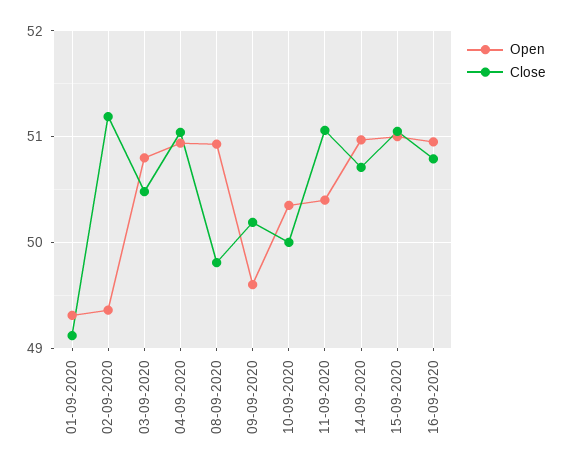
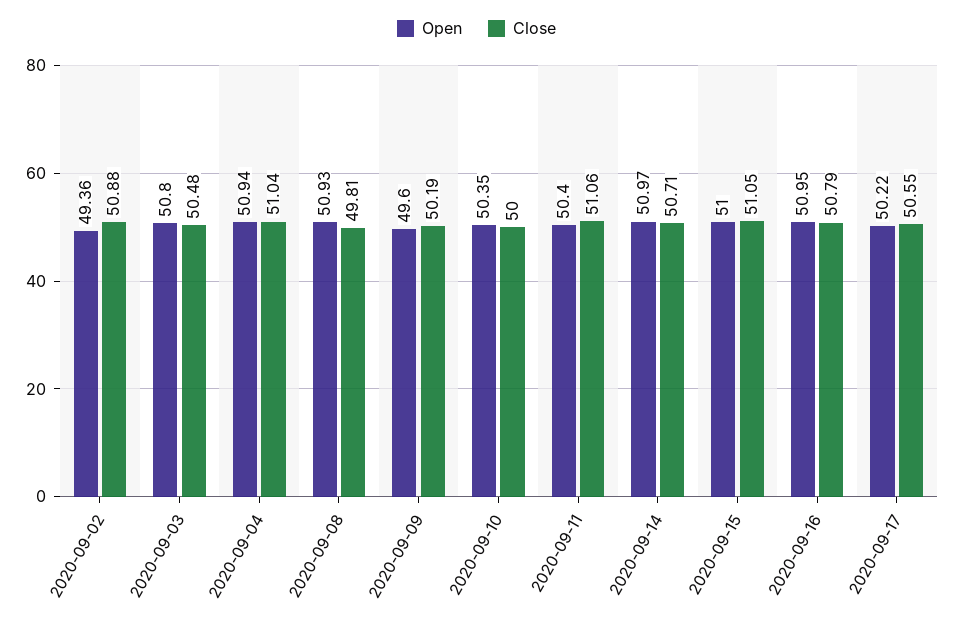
Open, 01-09-2020: 49.3 -> none
Close, 01-09-2020: 49.1 -> none
Close, 02-09-2020: 51.2 -> 50.88
Open, 2020-09-17: none -> 50.22
Close, 2020-09-17: none -> 50.55

